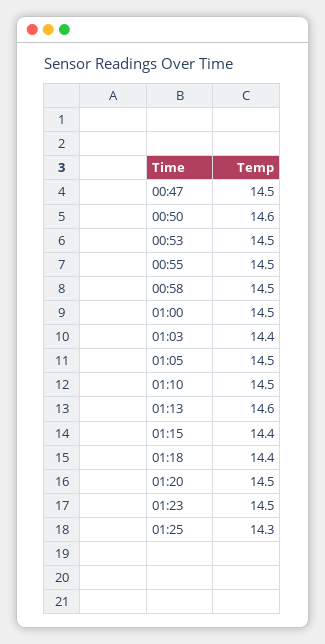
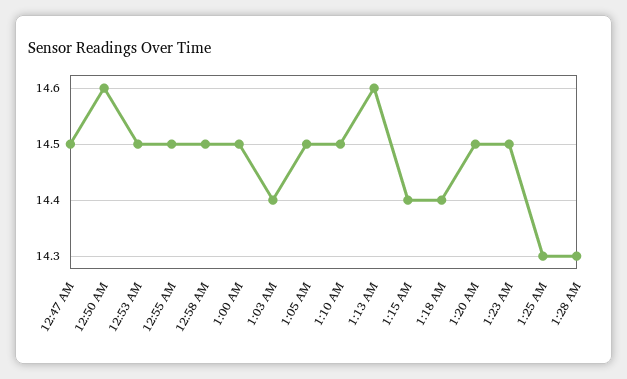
1:28 AM: none -> 14.3

